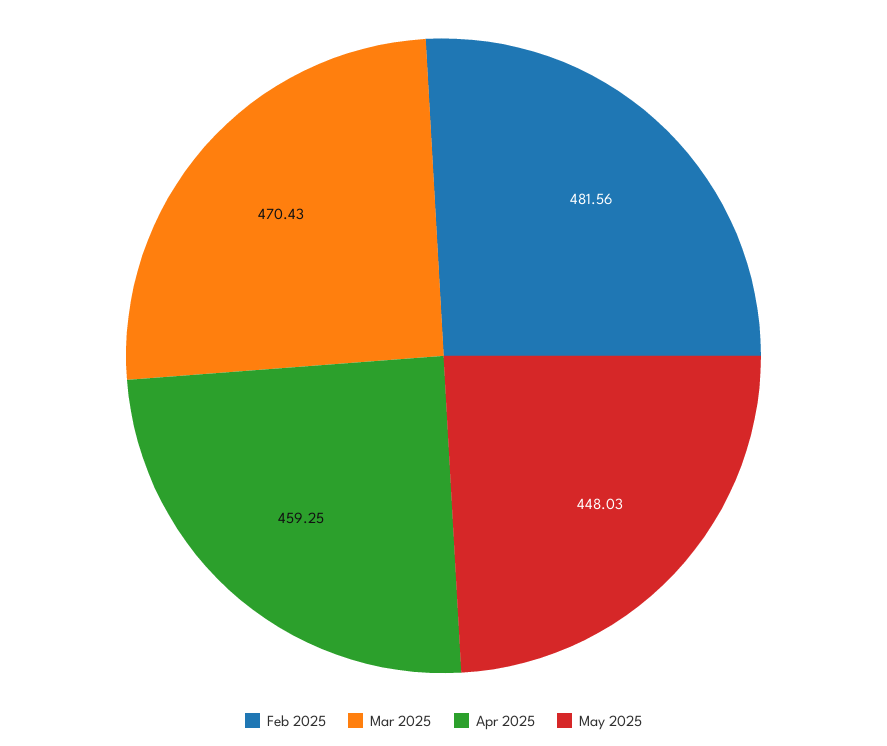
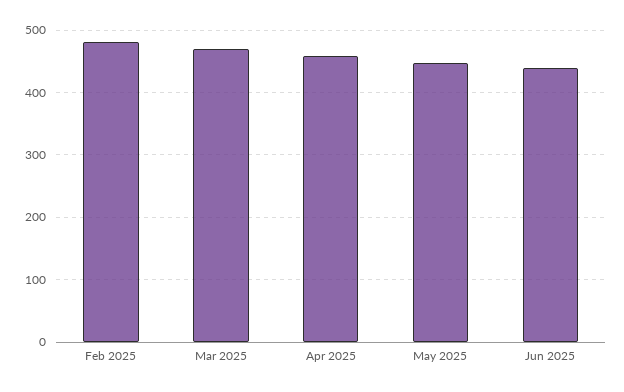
Jun 2025: none -> 440

